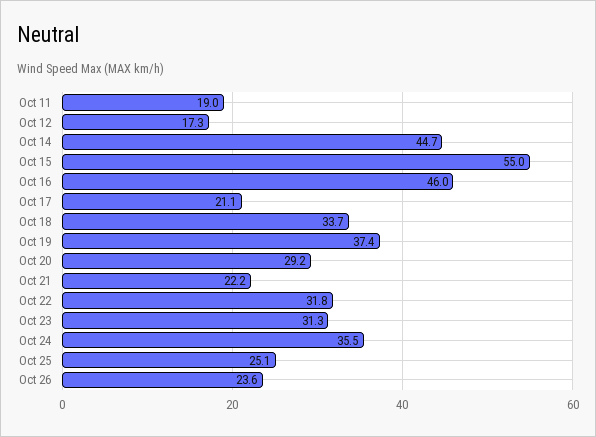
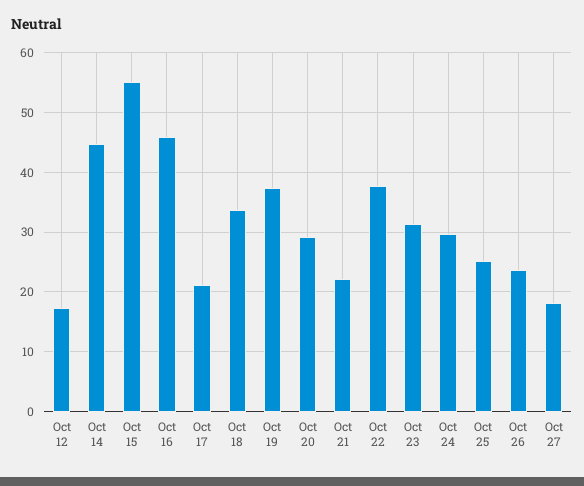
Oct 11: 19 -> none
Oct 22: 31.8 -> 38
Oct 24: 35.5 -> 30
Oct 27: none -> 18

